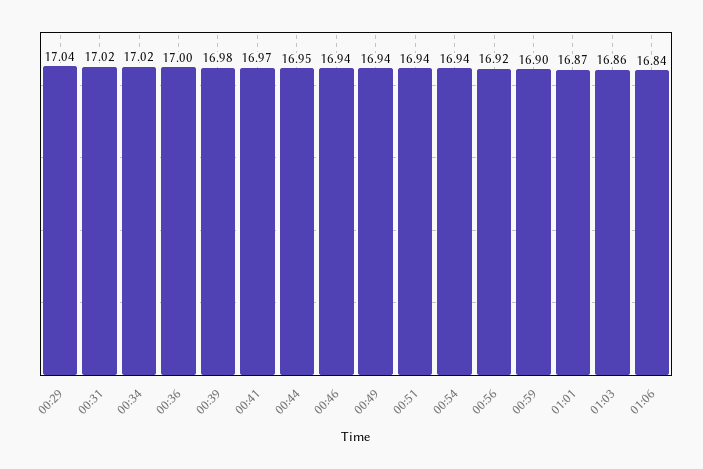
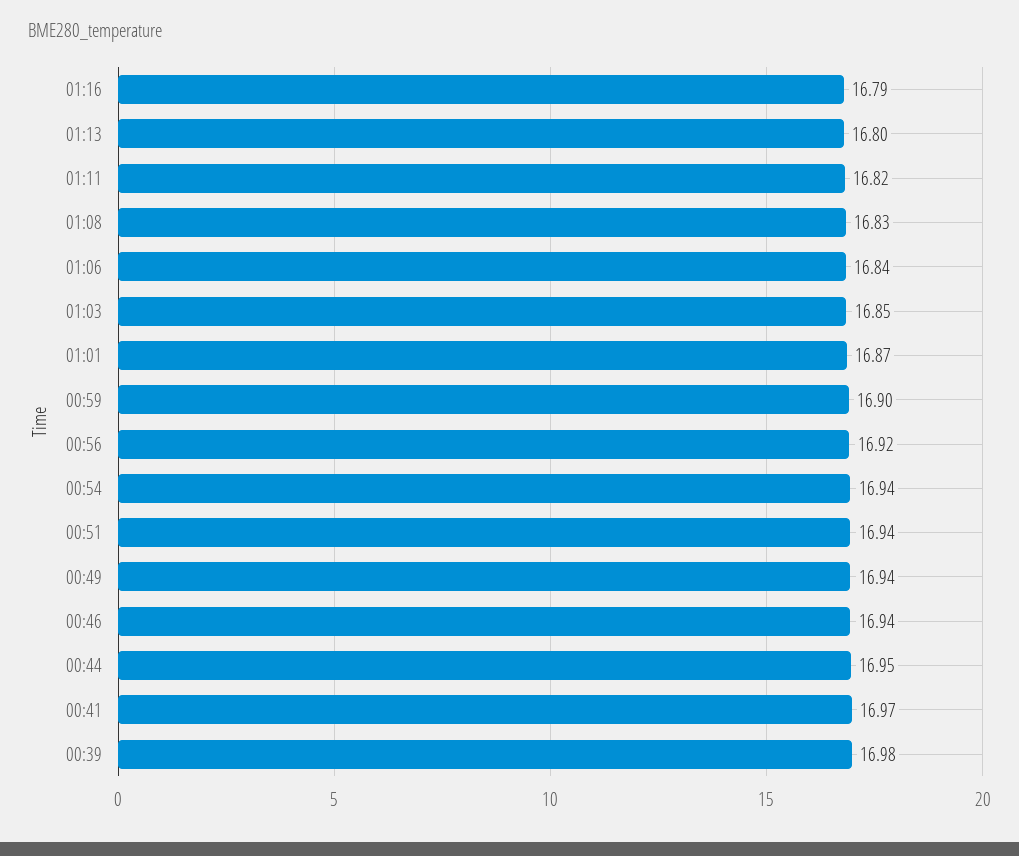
00:29: 17.04 -> none
00:31: 17.02 -> none
00:34: 17.02 -> none
00:36: 17 -> none
01:03: 16.86 -> 16.85
01:16: none -> 16.79
01:13: none -> 16.8
01:11: none -> 16.82
01:08: none -> 16.83

